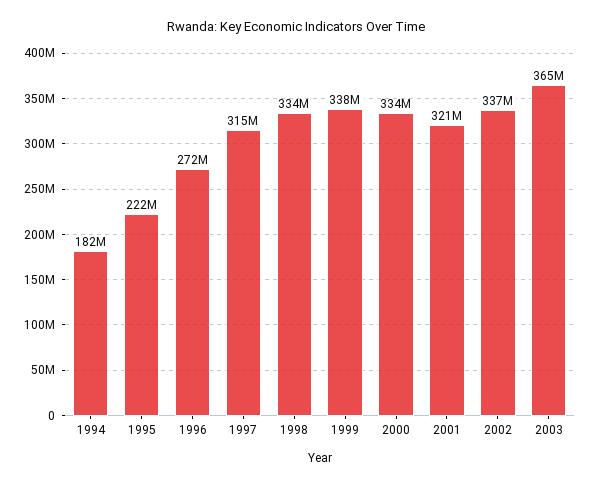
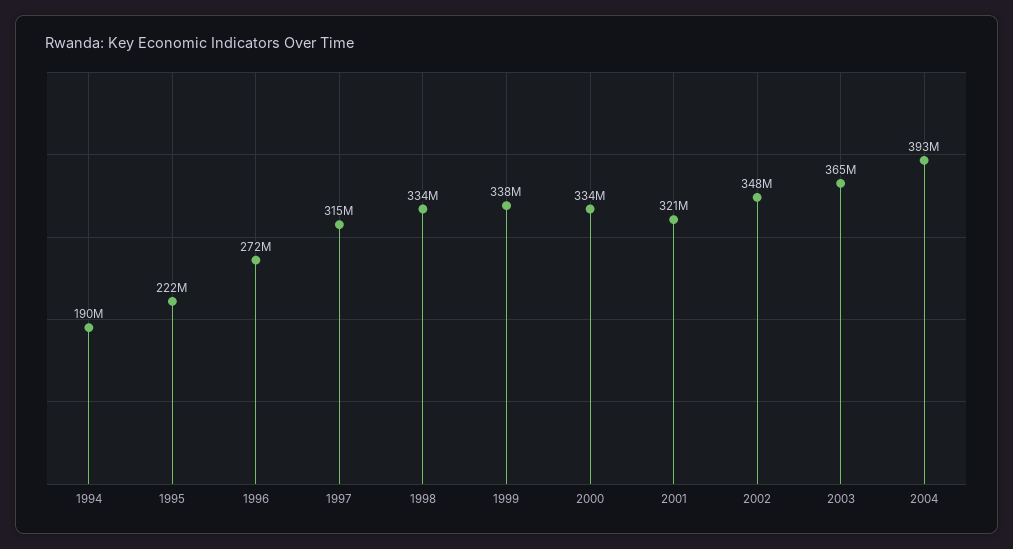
1994: 182000000 -> 190000000
2002: 337000000 -> 348000000
2004: none -> 393000000

